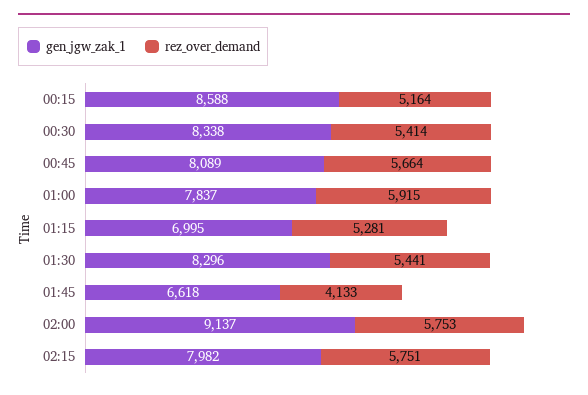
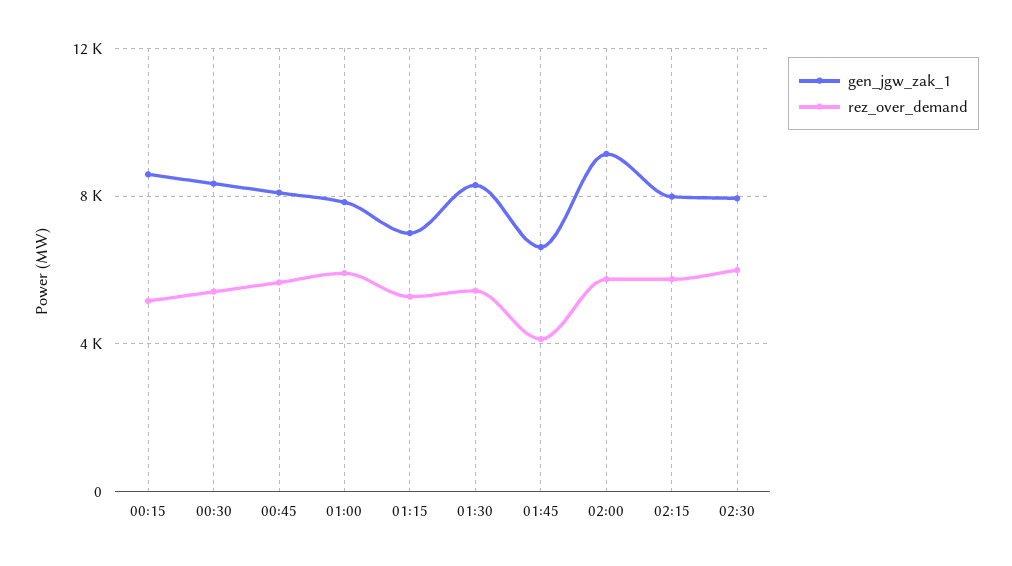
gen_jgw_zak_1, 02:30: none -> 8000
rez_over_demand, 02:30: none -> 6000

